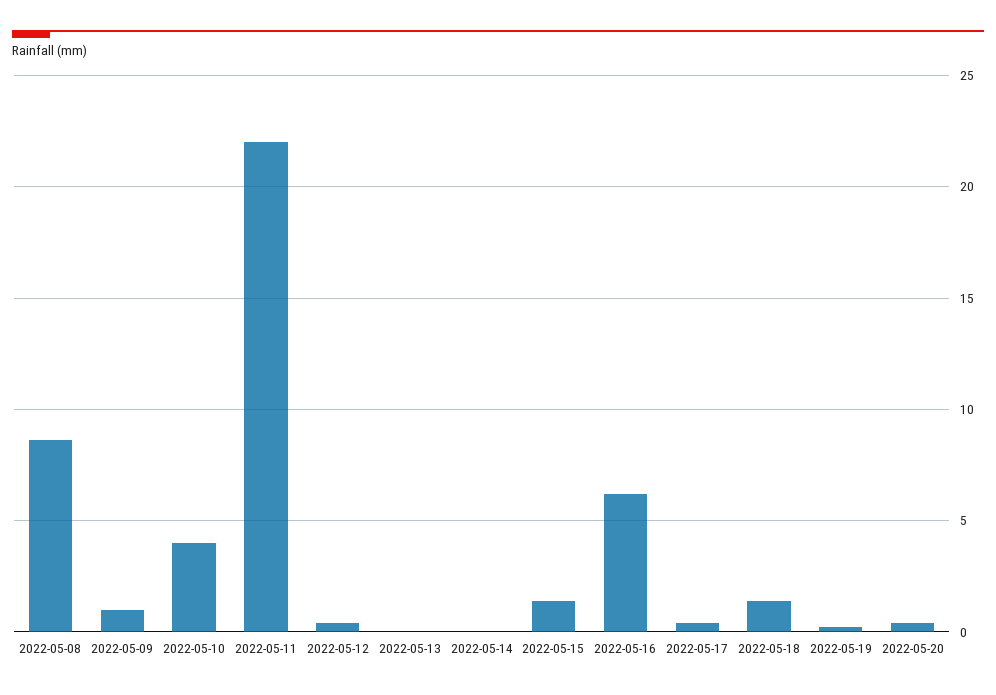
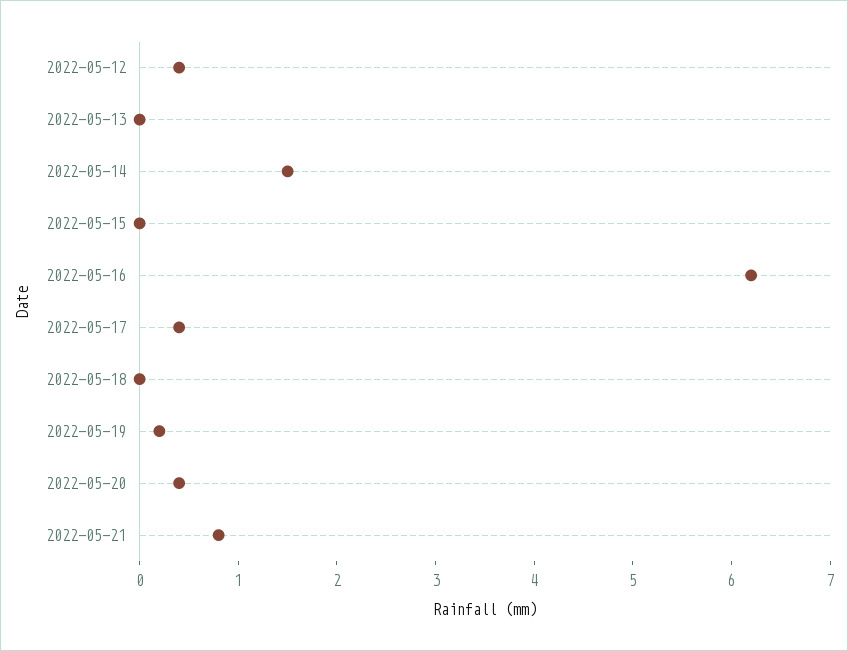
2022-05-08: 8.5 -> none
2022-05-09: 1 -> none
2022-05-10: 4 -> none
2022-05-11: 22 -> none
2022-05-14: 0 -> 1.5
2022-05-15: 1.5 -> 0
2022-05-18: 1.5 -> 0
2022-05-21: none -> 0.8

